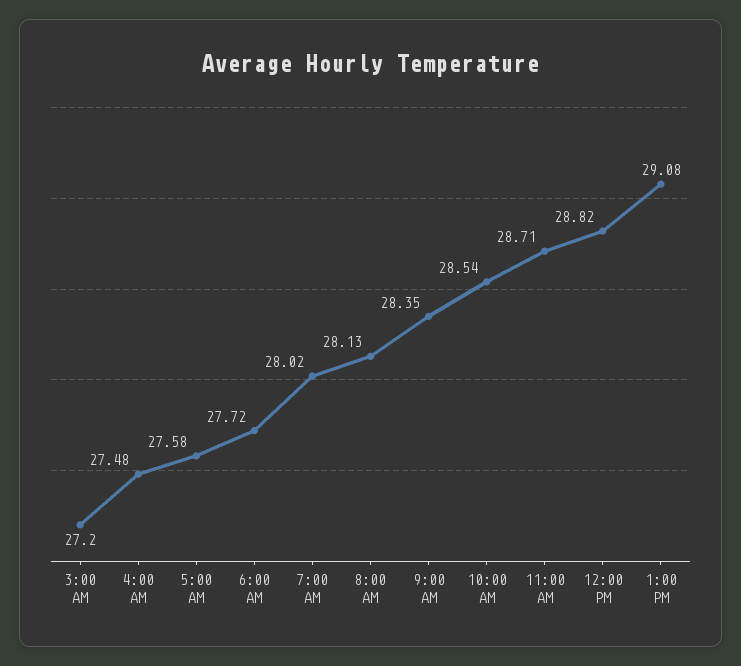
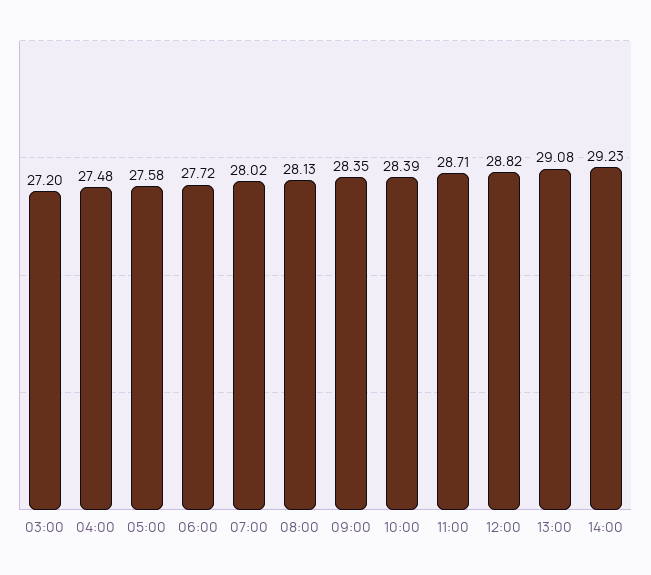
10:00 AM: 28.54 -> 28.39
14:00: none -> 29.23

